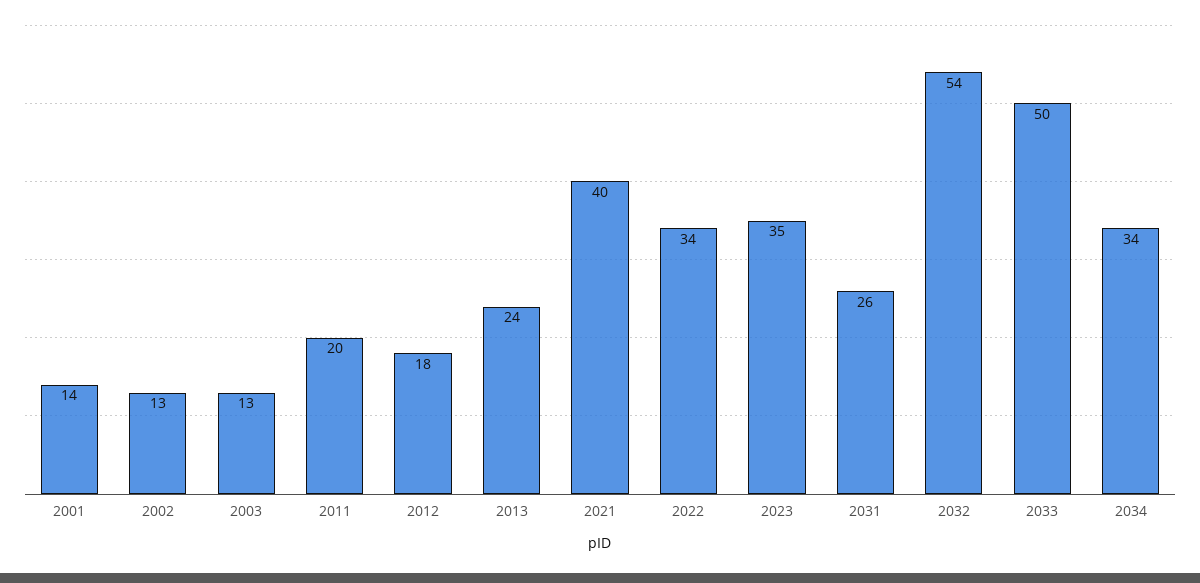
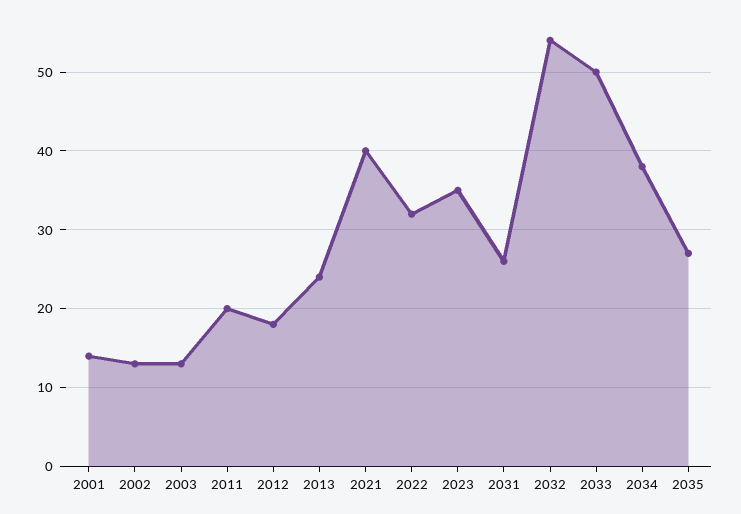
2022: 34 -> 32
2034: 34 -> 38
2035: none -> 27

